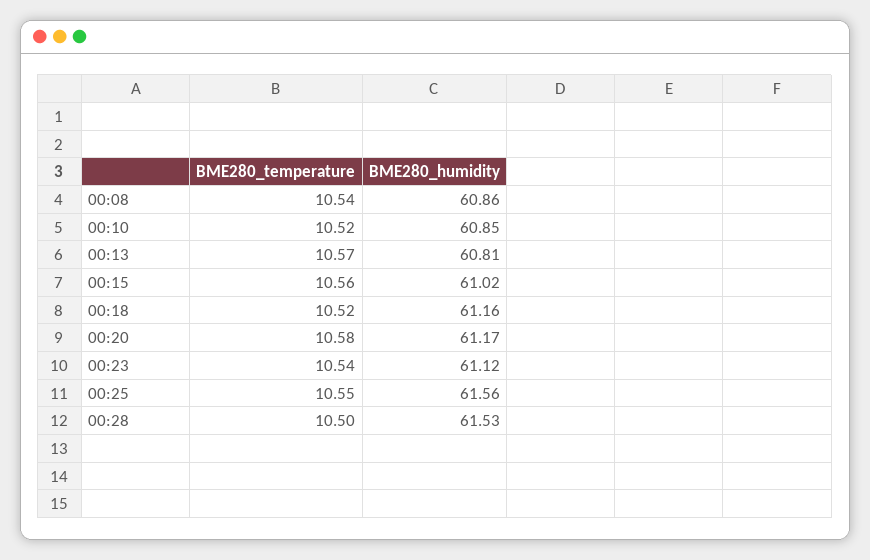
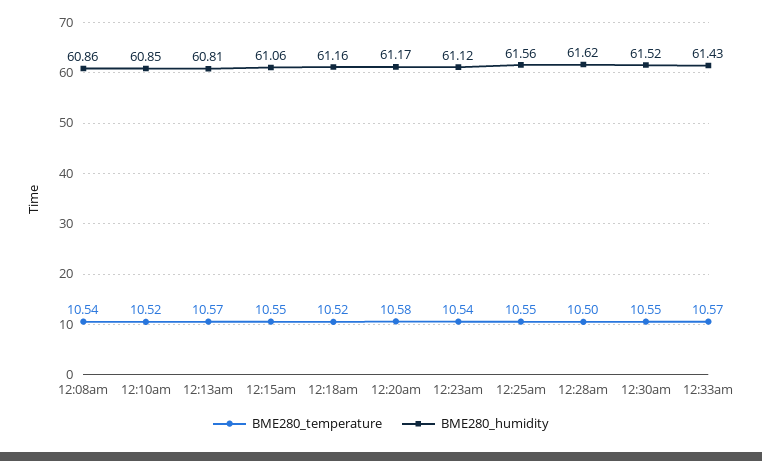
BME280_temperature, 00:15: 10.56 -> 10.55
BME280_humidity, 00:15: 61.02 -> 61.06
BME280_humidity, 00:28: 61.53 -> 61.62
BME280_temperature, 12:30am: none -> 10.55
BME280_humidity, 12:30am: none -> 61.52
BME280_temperature, 12:33am: none -> 10.57
BME280_humidity, 12:33am: none -> 61.43

